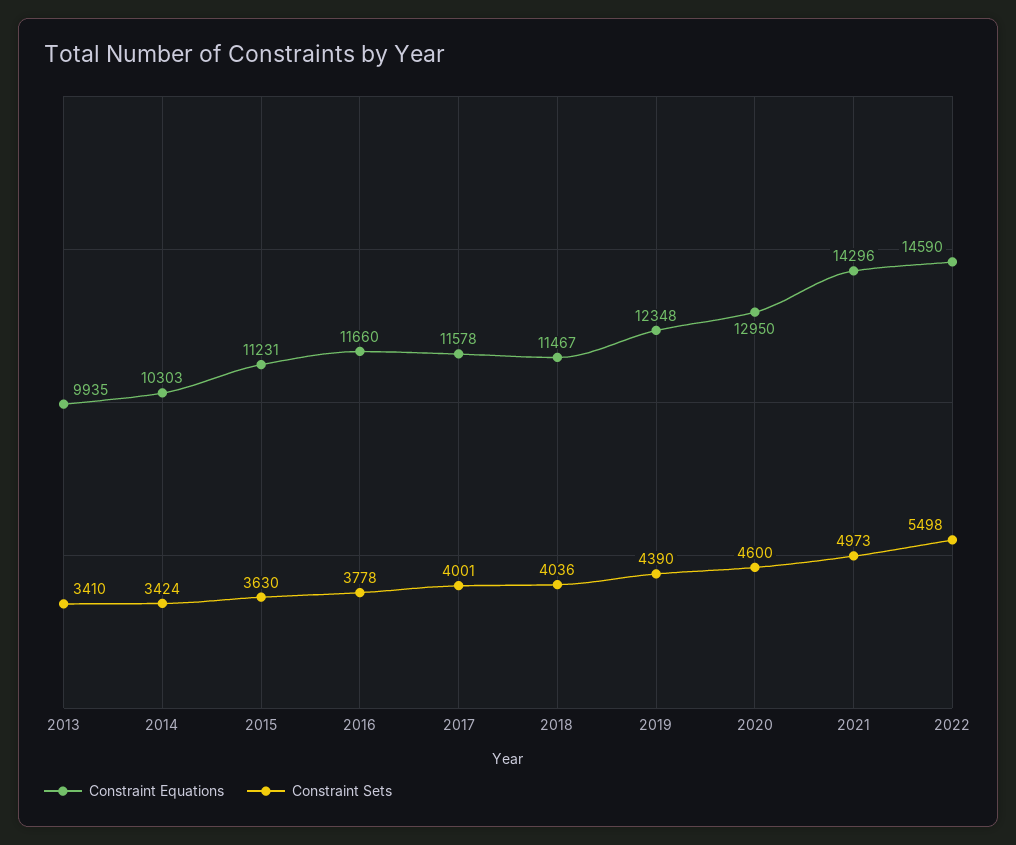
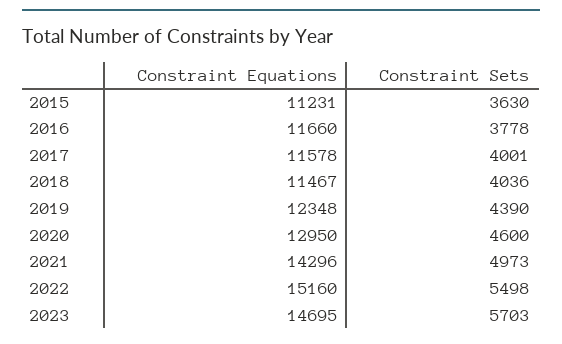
Constraint Equations, 2013: 9935 -> none
Constraint Sets, 2013: 3410 -> none
Constraint Equations, 2014: 10303 -> none
Constraint Sets, 2014: 3424 -> none
Constraint Equations, 2022: 14590 -> 15160
Constraint Equations, 2023: none -> 14695
Constraint Sets, 2023: none -> 5703

